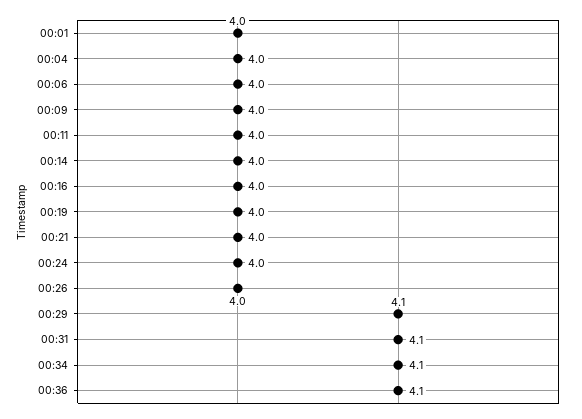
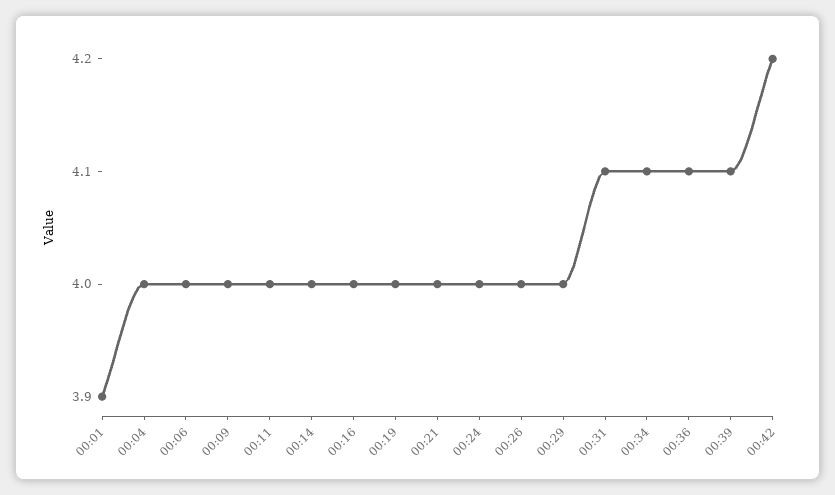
00:01: 4 -> 3.9
00:29: 4.1 -> 4
00:39: none -> 4.1
00:42: none -> 4.2

